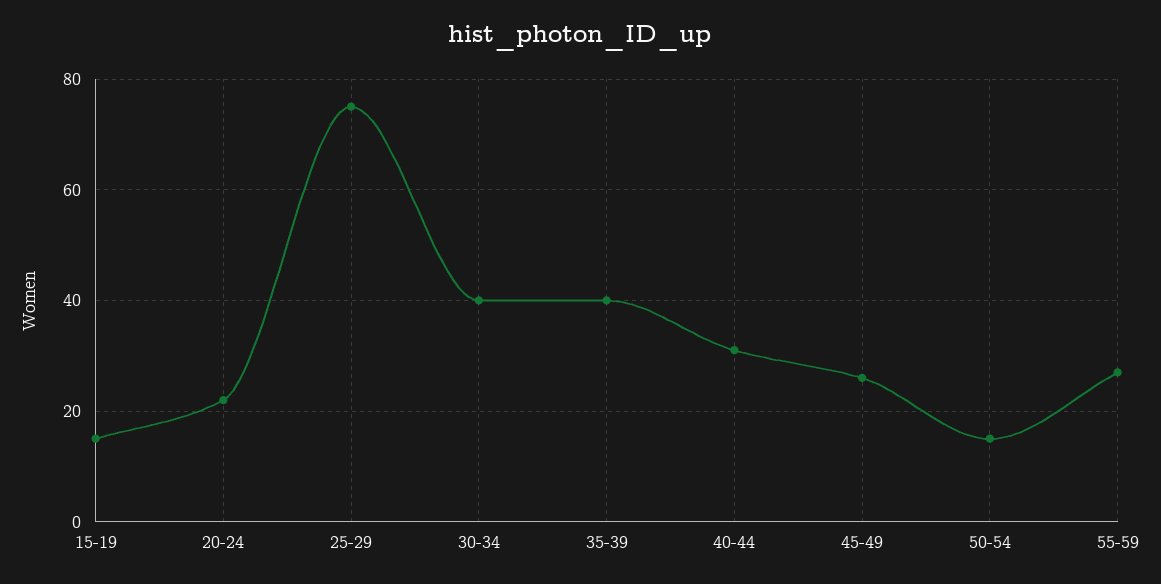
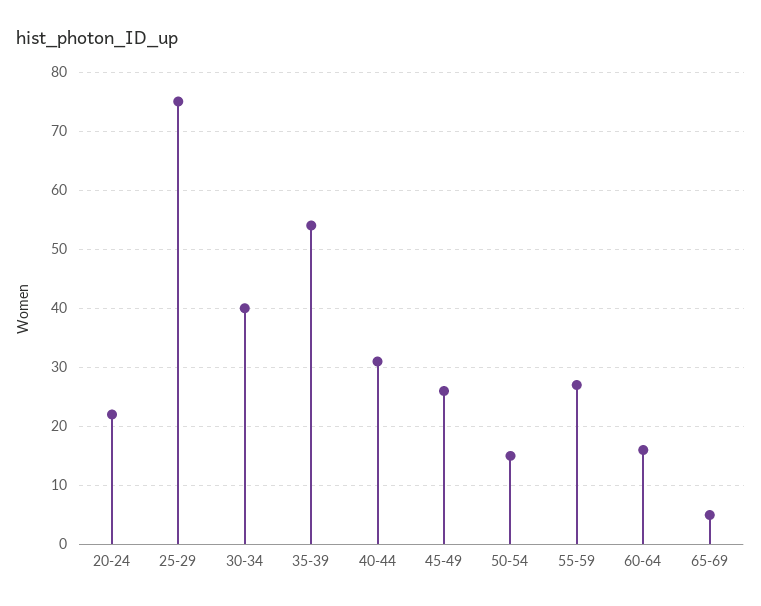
15-19: 15 -> none
35-39: 40 -> 55
60-64: none -> 15
65-69: none -> 5

